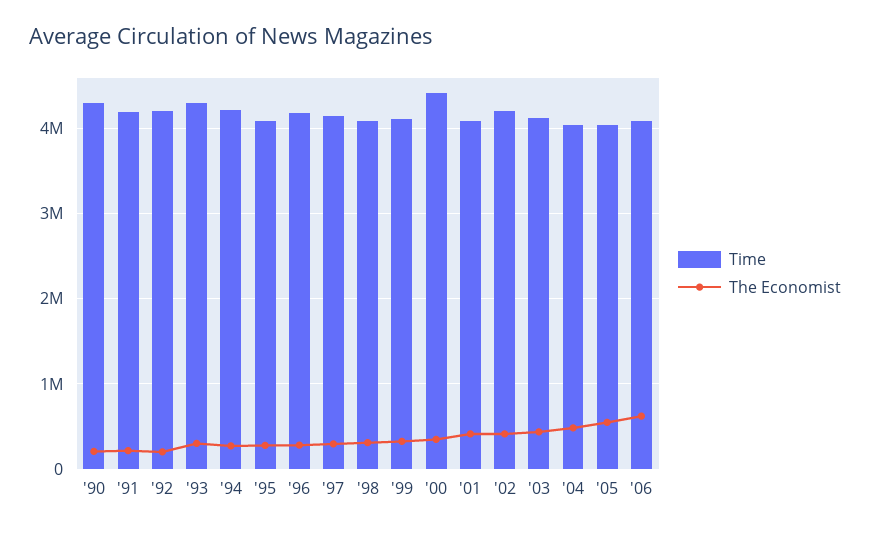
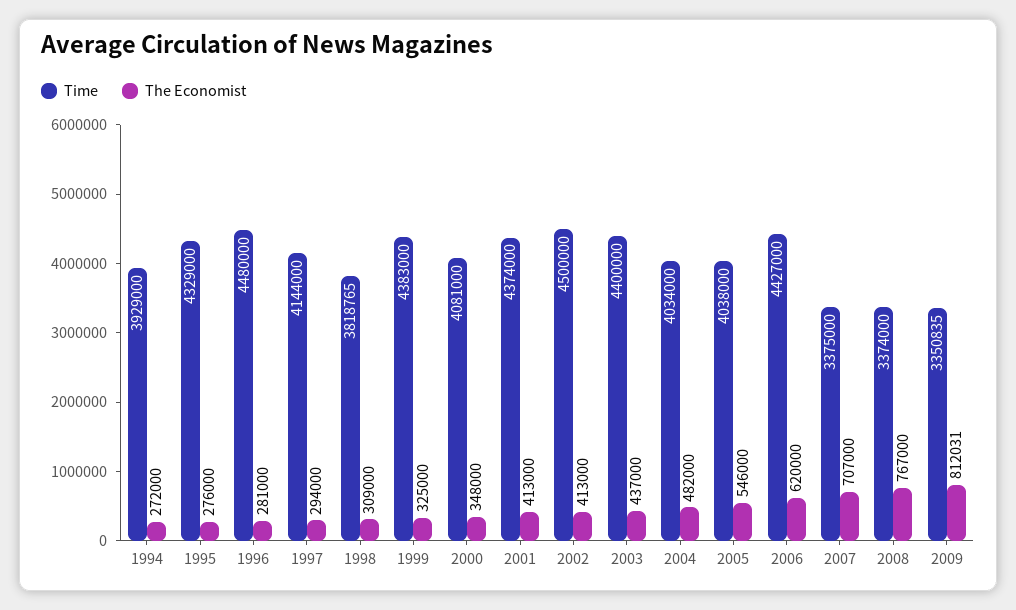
Time, '90: 4300000 -> none
The Economist, '90: 200000 -> none
Time, '91: 4200000 -> none
The Economist, '91: 200000 -> none
Time, '92: 4200000 -> none
The Economist, '92: 200000 -> none
Time, '93: 4300000 -> none
The Economist, '93: 300000 -> none
Time, '94: 4200000 -> 3929000
Time, '95: 4100000 -> 4329000
Time, '96: 4200000 -> 4480000
Time, '98: 4100000 -> 3818765
Time, '99: 4100000 -> 4383000
Time, '00: 4400000 -> 4081000
Time, '01: 4100000 -> 4374000
Time, '02: 4200000 -> 4500000
Time, '03: 4100000 -> 4400000
Time, '06: 4100000 -> 4427000
Time, 2007: none -> 3375000
The Economist, 2007: none -> 707000
Time, 2008: none -> 3374000
The Economist, 2008: none -> 767000
Time, 2009: none -> 3350835
The Economist, 2009: none -> 812031

